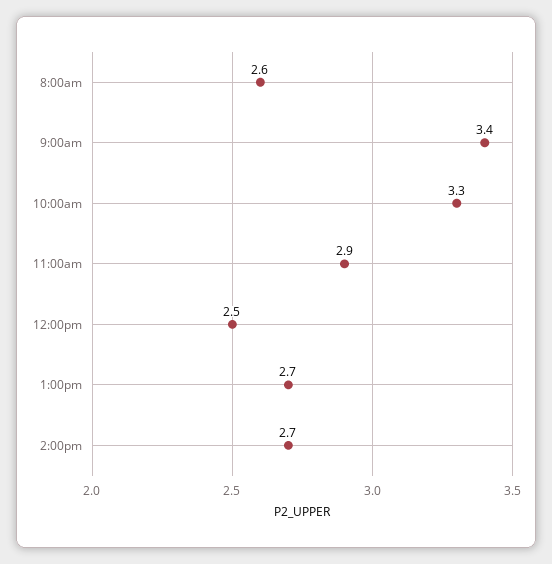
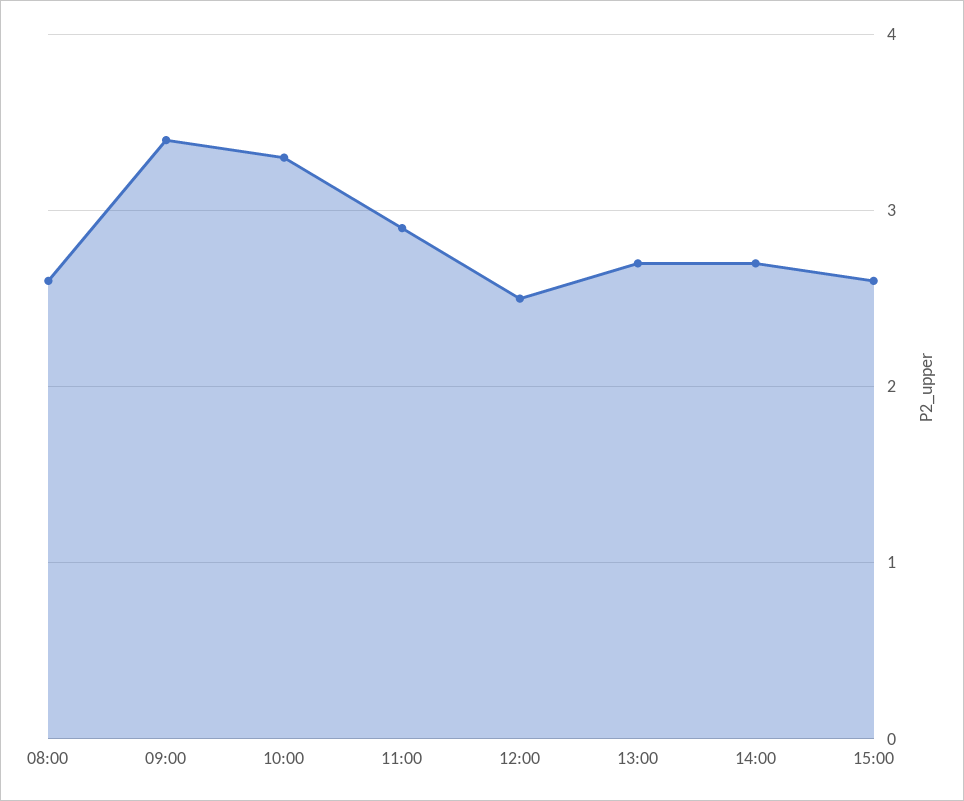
15:00: none -> 2.6

